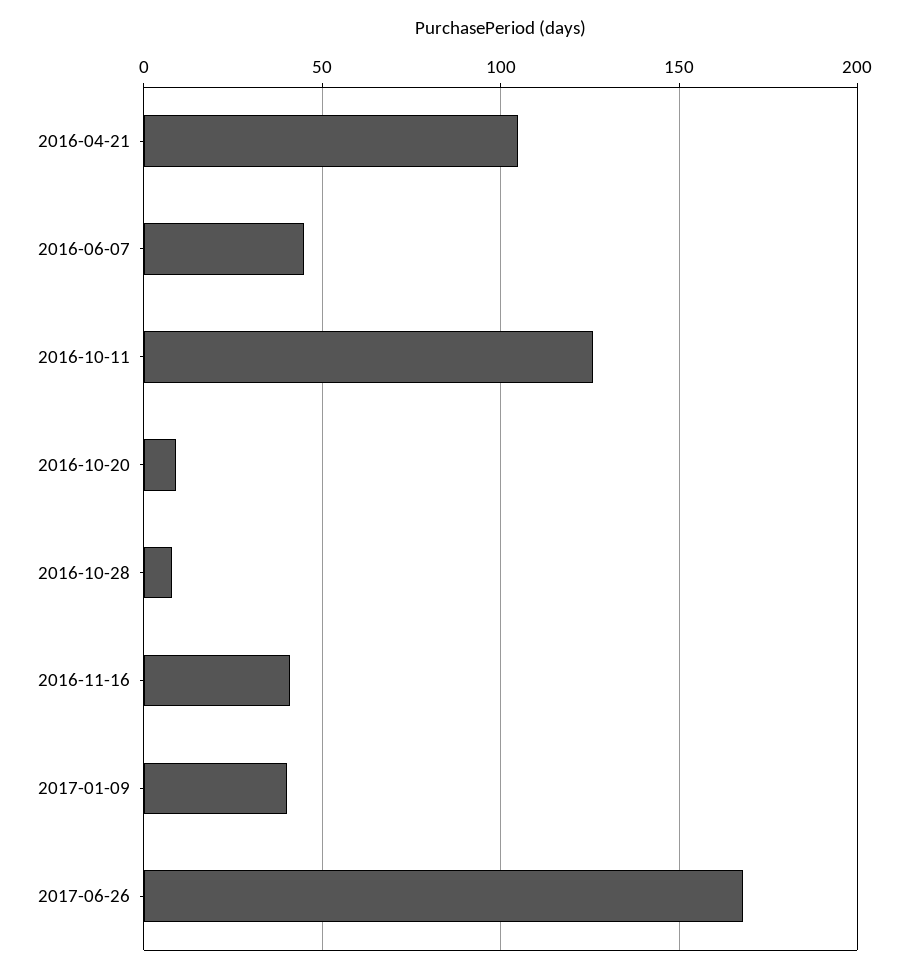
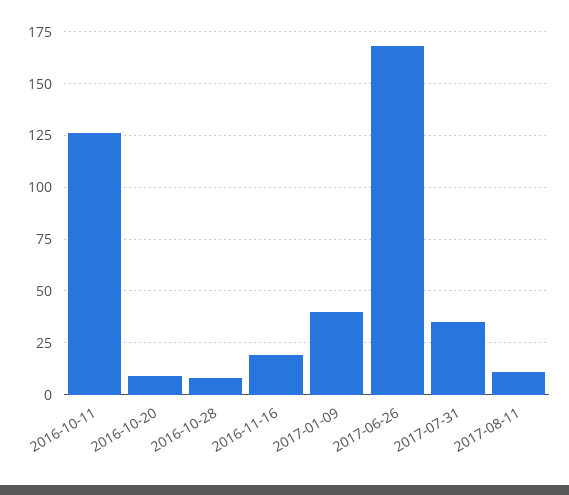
2016-04-21: 105 -> none
2016-06-07: 45 -> none
2016-11-16: 40 -> 20
2017-07-31: none -> 35
2017-08-11: none -> 10

